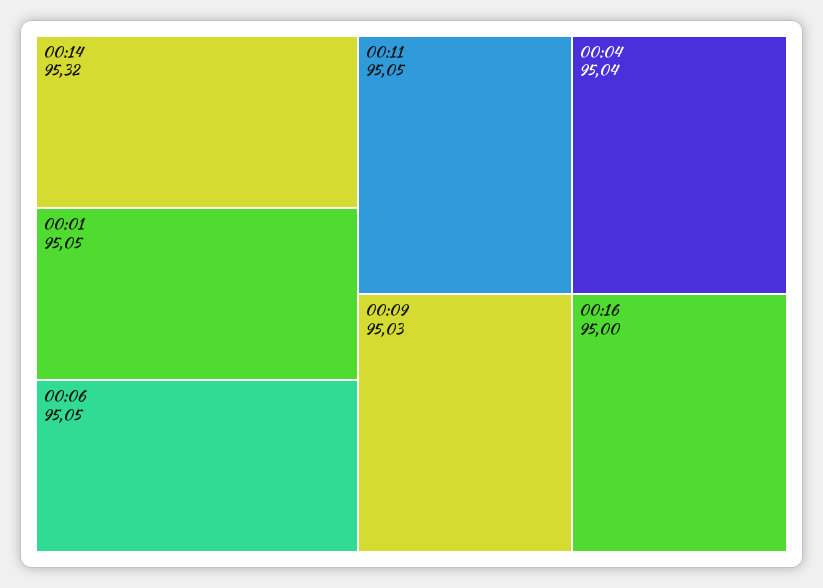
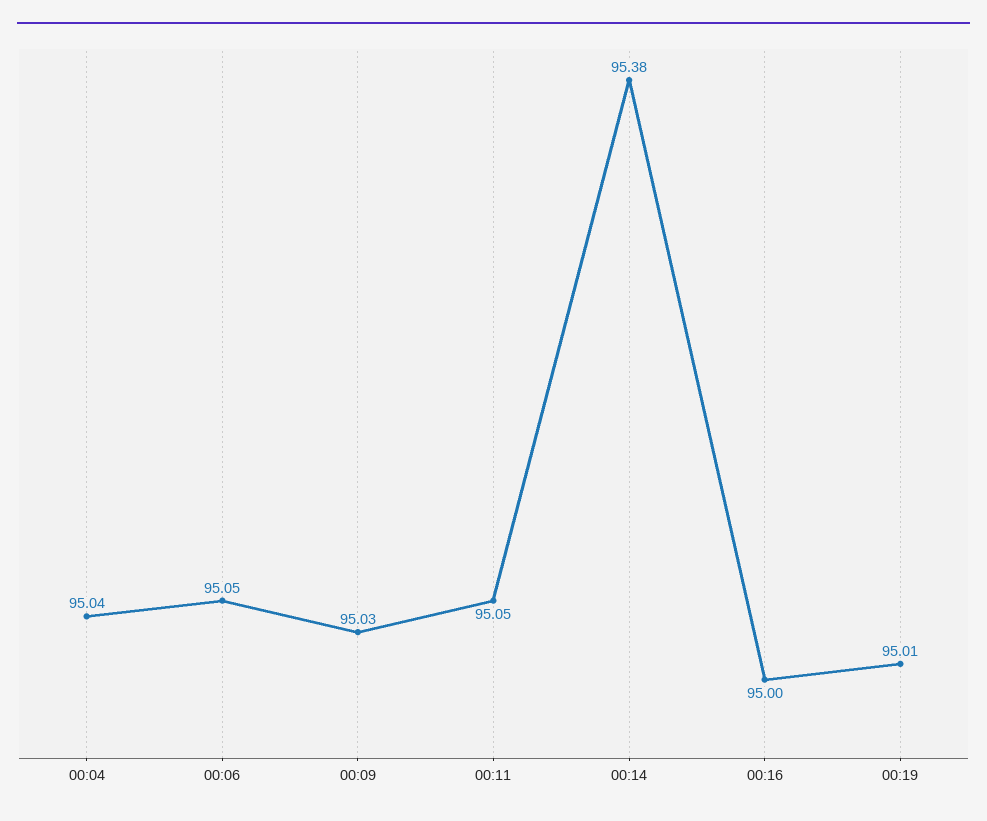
00:14: 95.32 -> 95.38
00:01: 95.05 -> none
00:19: none -> 95.01

